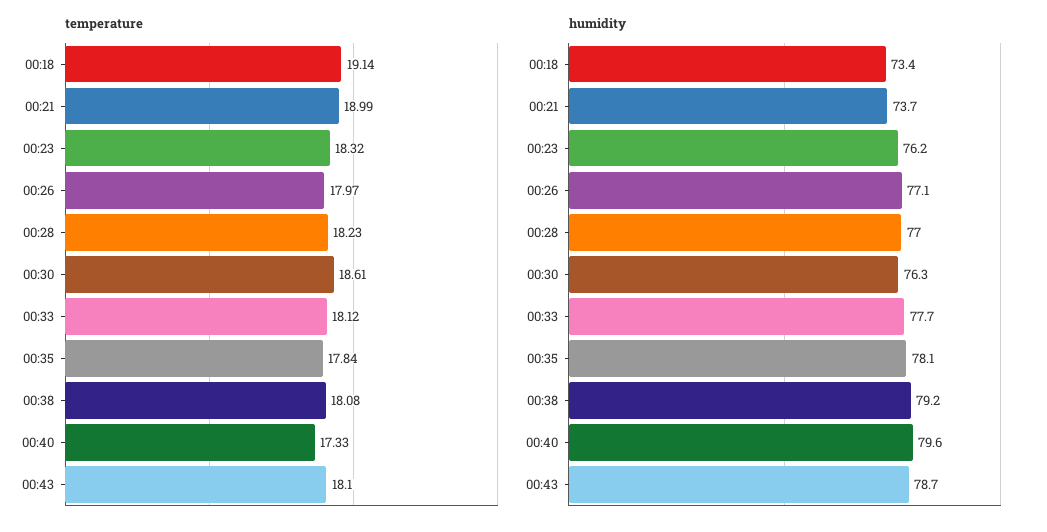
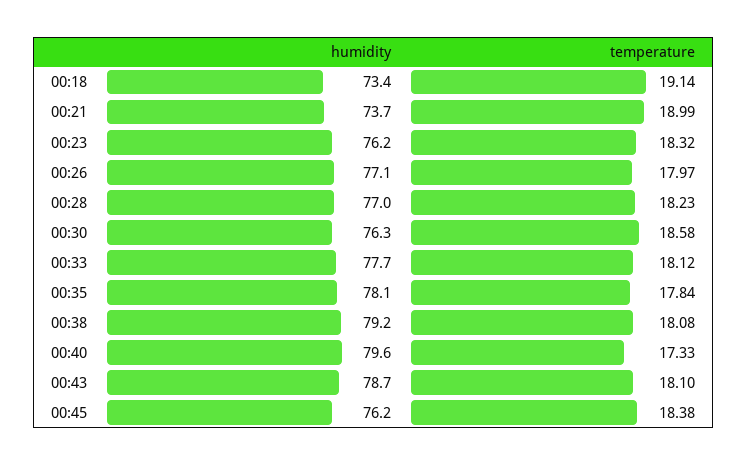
temperature, 00:30: 18.61 -> 18.58
humidity, 00:45: none -> 76.2
temperature, 00:45: none -> 18.38

